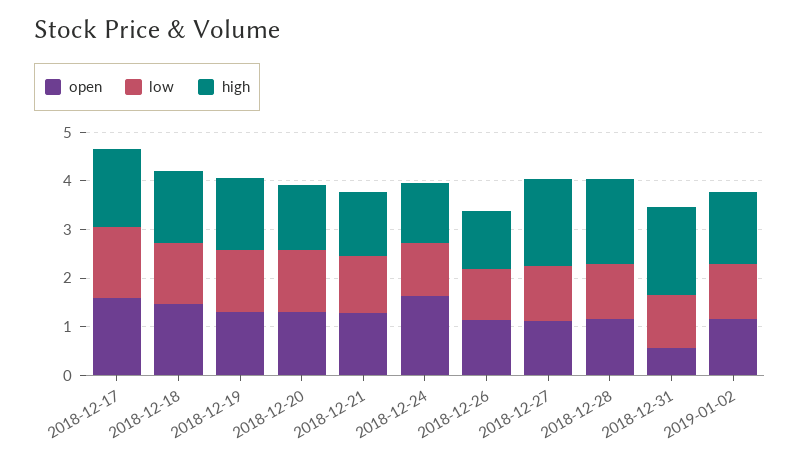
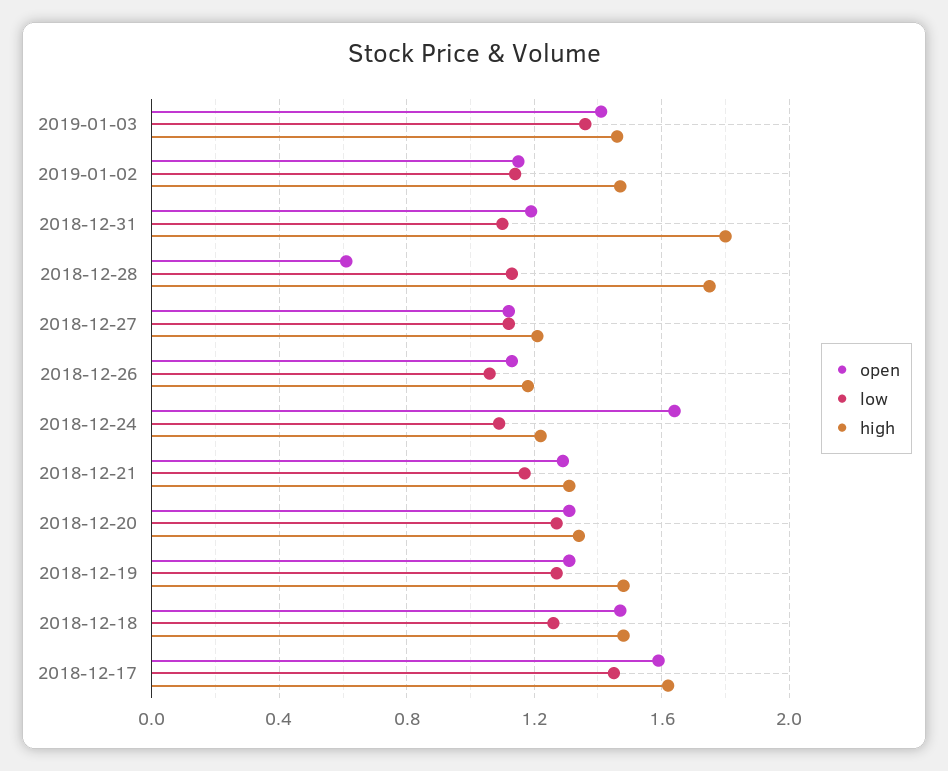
high, 2018-12-27: 1.8 -> 1.2
open, 2018-12-28: 1.2 -> 0.6
open, 2018-12-31: 0.6 -> 1.2
open, 2019-01-03: none -> 1.4
low, 2019-01-03: none -> 1.35
high, 2019-01-03: none -> 1.45

